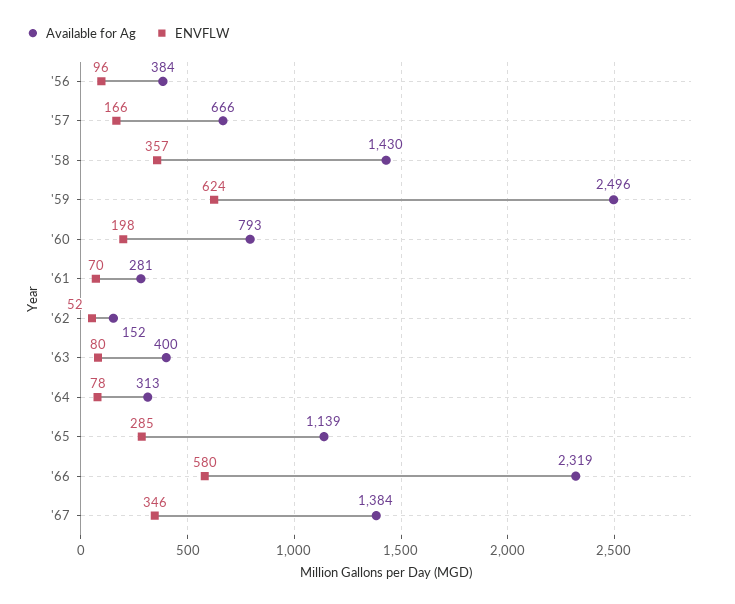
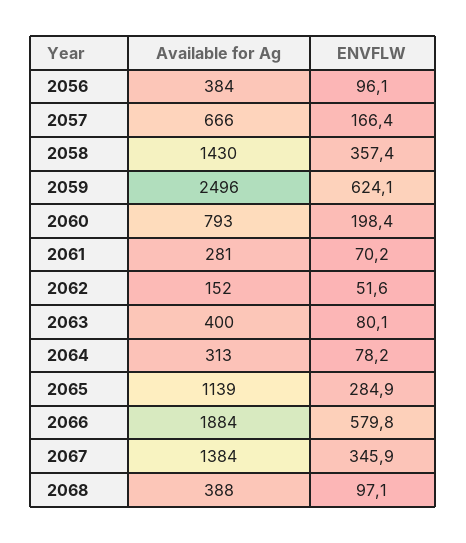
Available for Ag, '66: 2319 -> 1884
Available for Ag, 2068: none -> 388
ENVFLW, 2068: none -> 97.1

